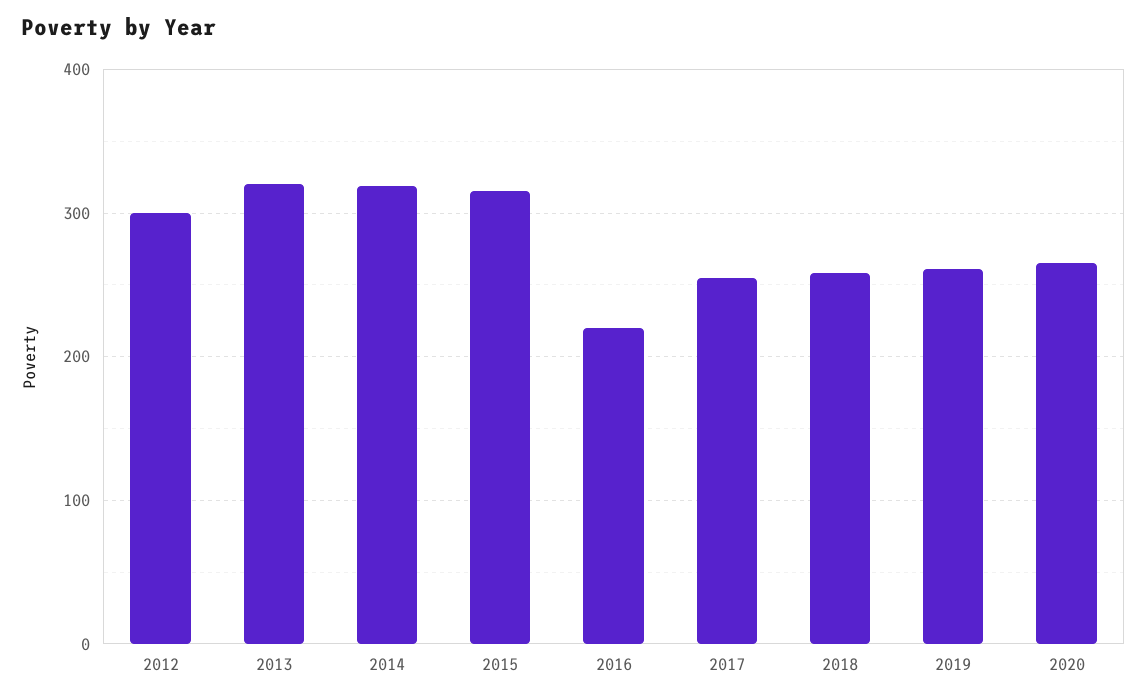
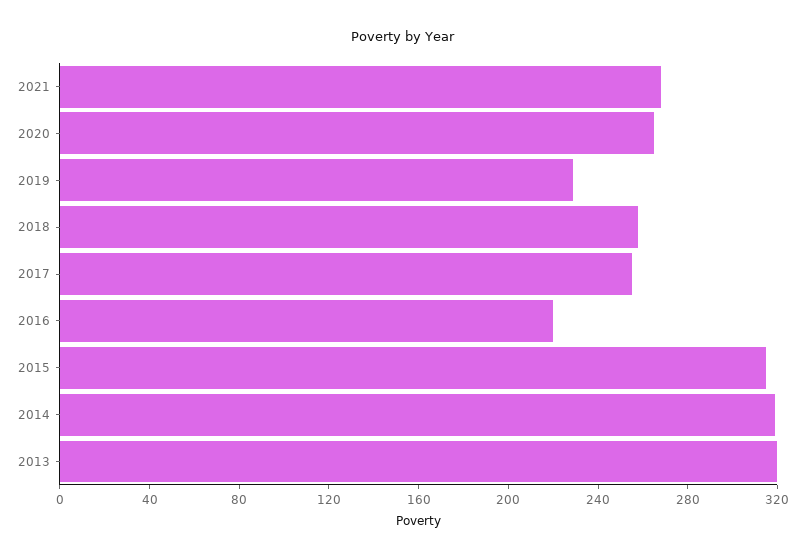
2012: 300 -> none
2019: 260 -> 230
2021: none -> 270

